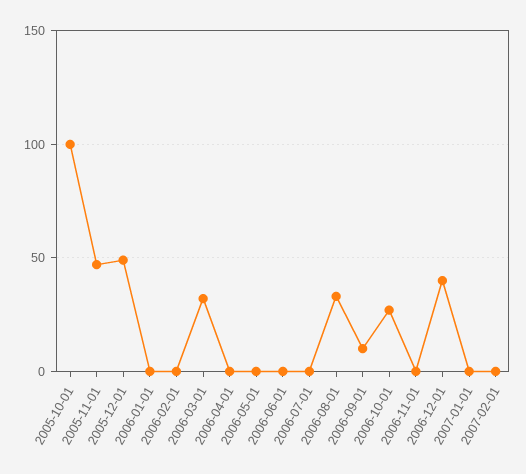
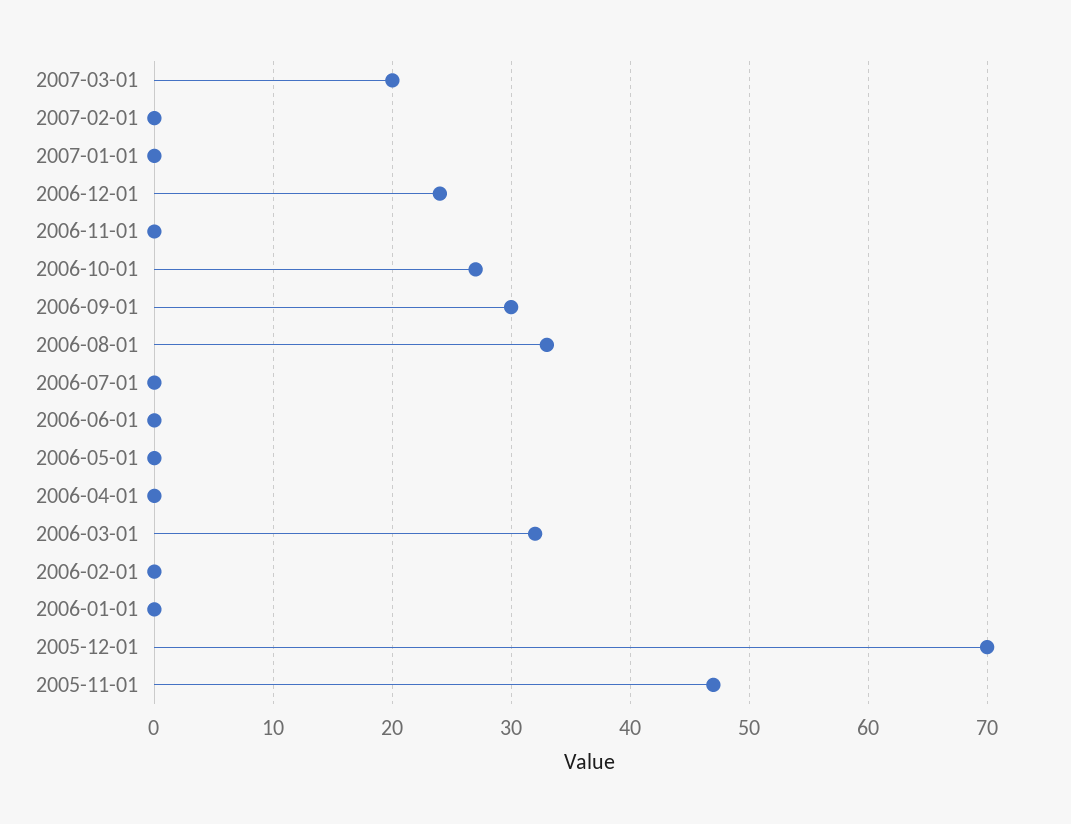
2005-10-01: 100 -> none
2005-12-01: 50 -> 70
2006-09-01: 10 -> 30
2006-12-01: 40 -> 24
2007-03-01: none -> 20

